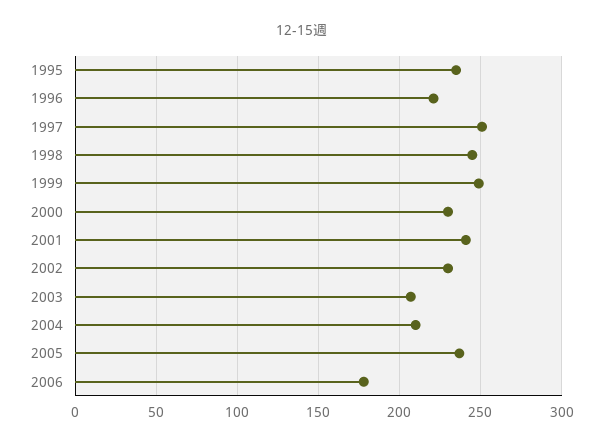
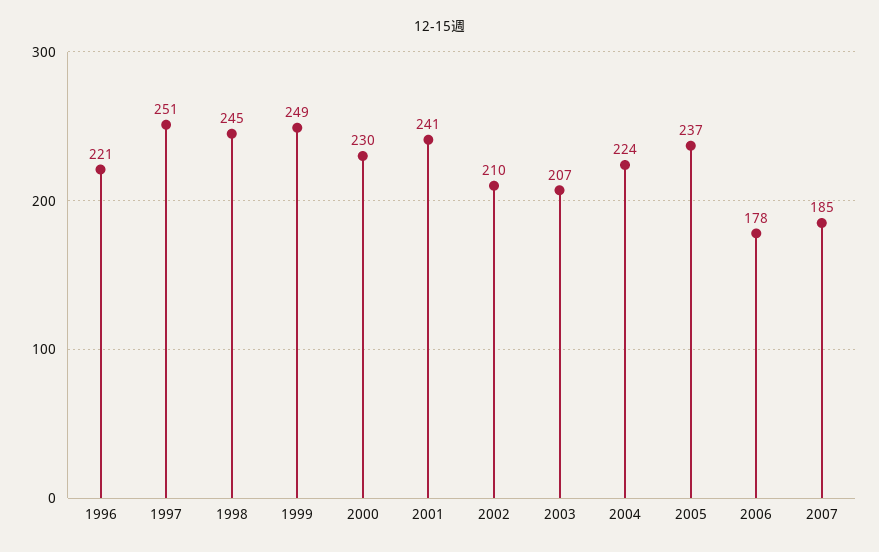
1995: 235 -> none
2002: 230 -> 210
2004: 210 -> 224
2007: none -> 185

